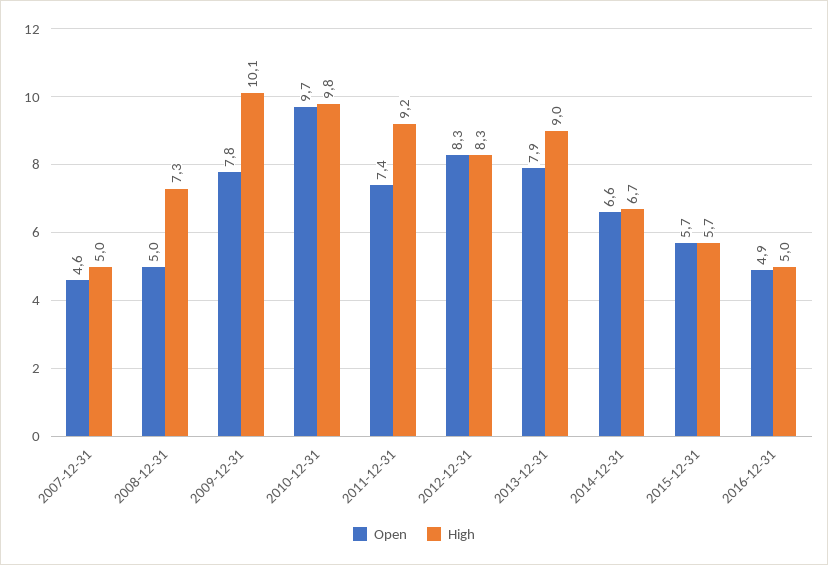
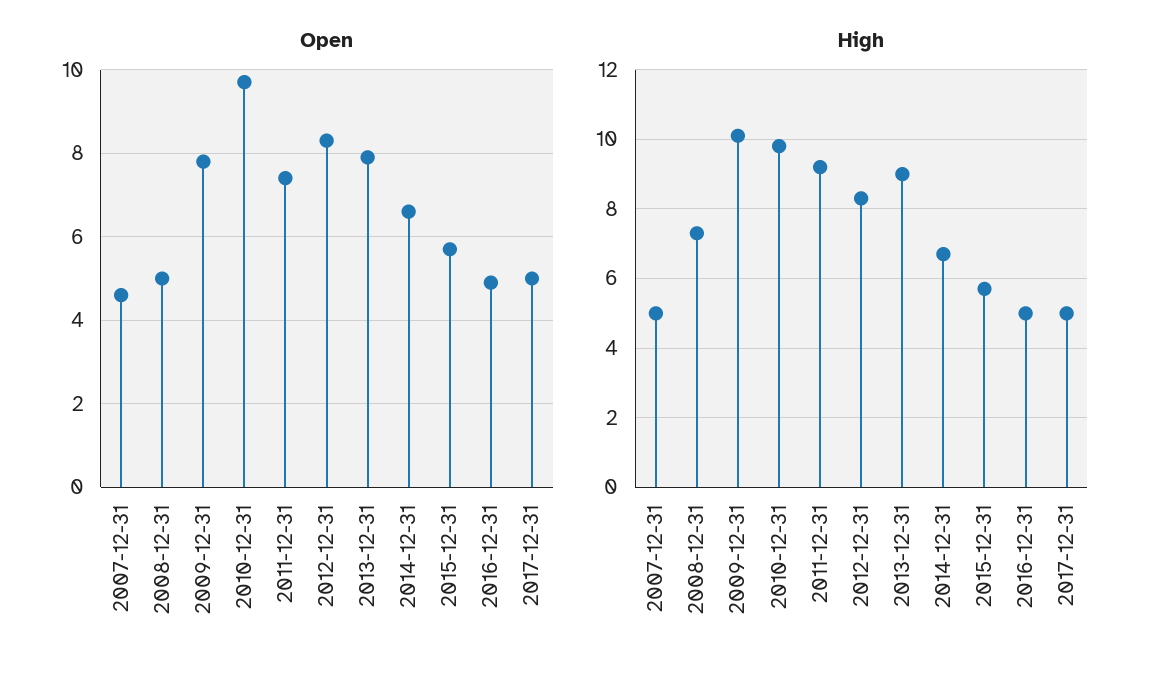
Open, 2017-12-31: none -> 5
High, 2017-12-31: none -> 5

